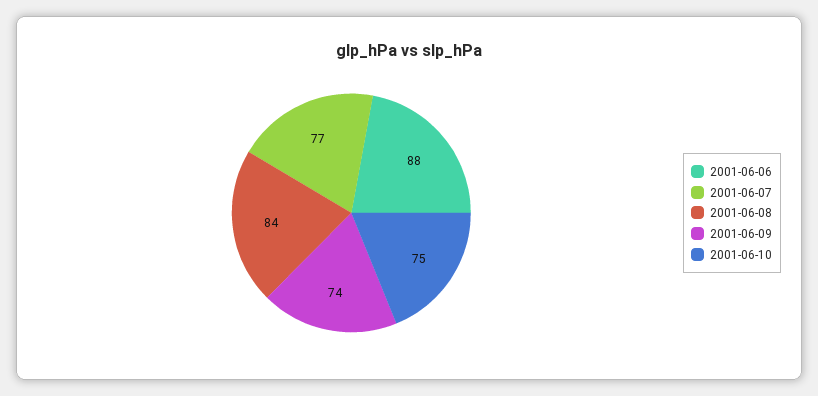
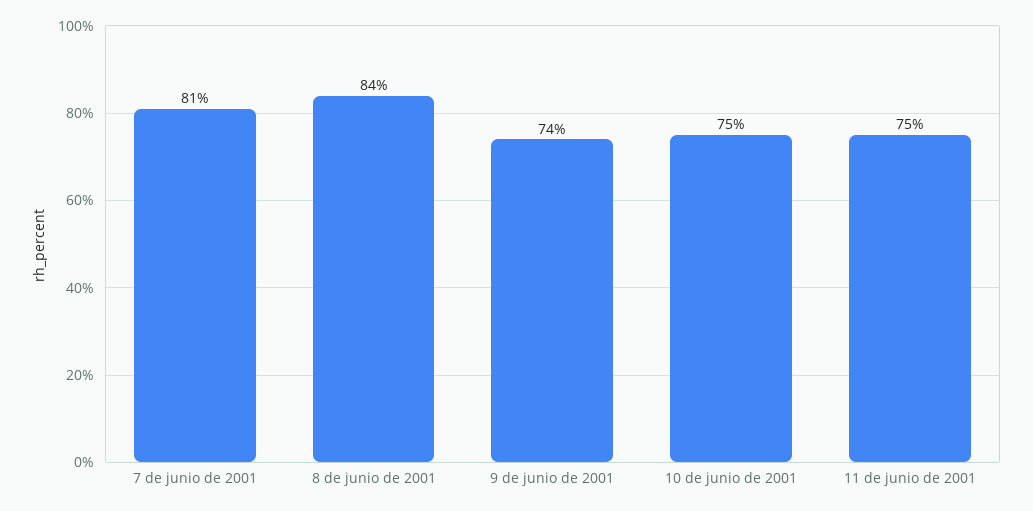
2001-06-06: 88 -> none
2001-06-07: 77 -> 81
11 de junio de 2001: none -> 75

